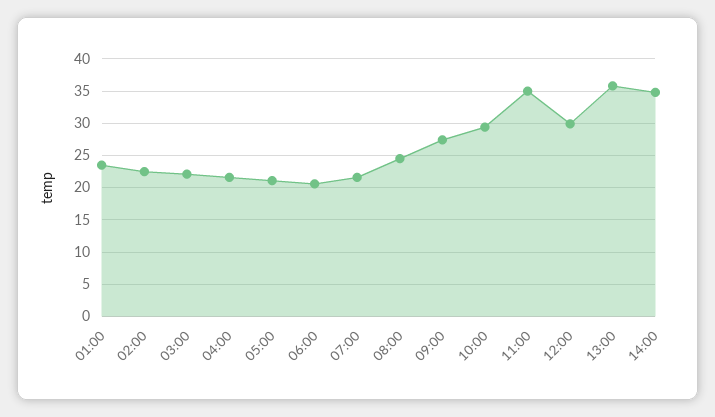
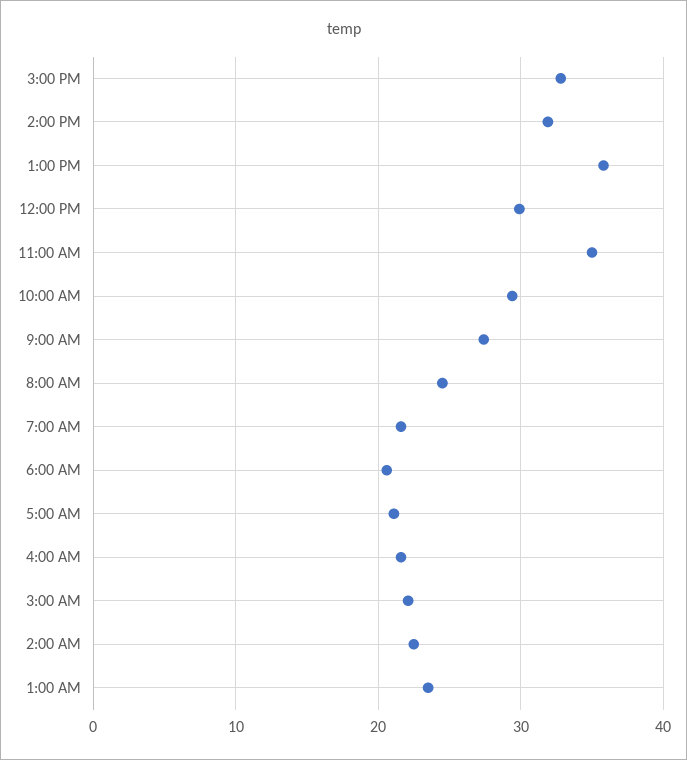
14:00: 35 -> 32
3:00 PM: none -> 33

